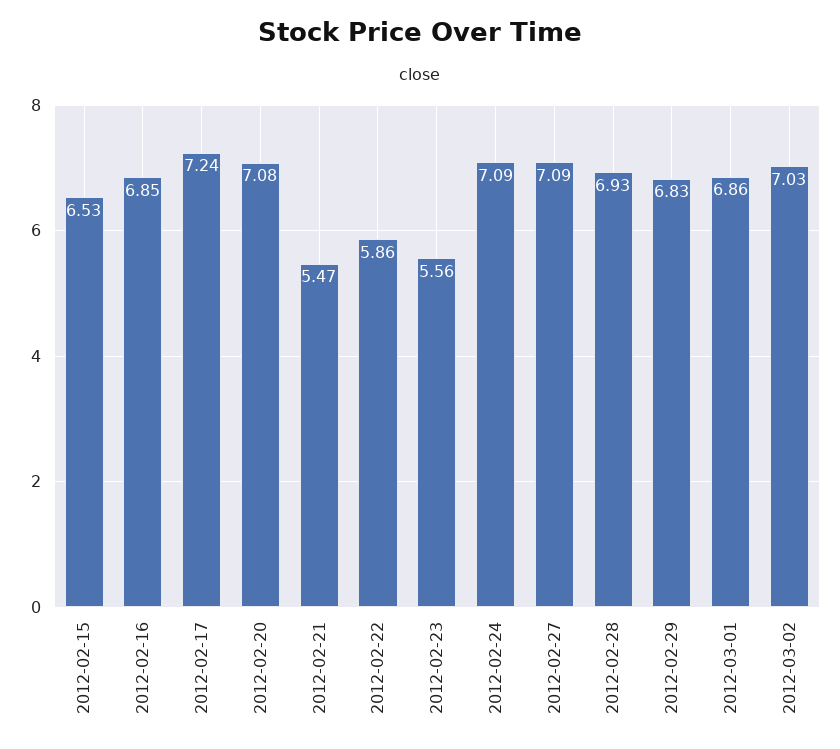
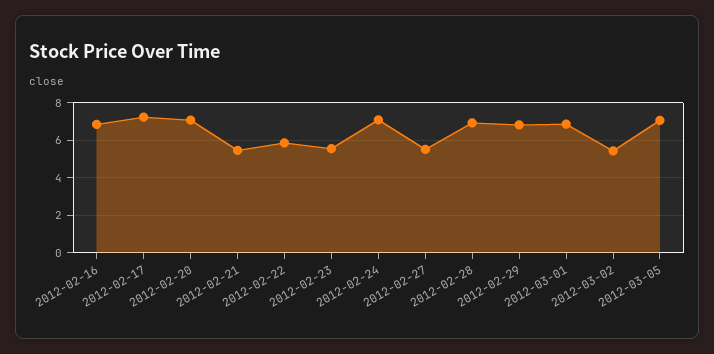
2012-02-15: 6.53 -> none
2012-02-27: 7.09 -> 5.5
2012-03-02: 7.03 -> 5.5
2012-03-05: none -> 7

